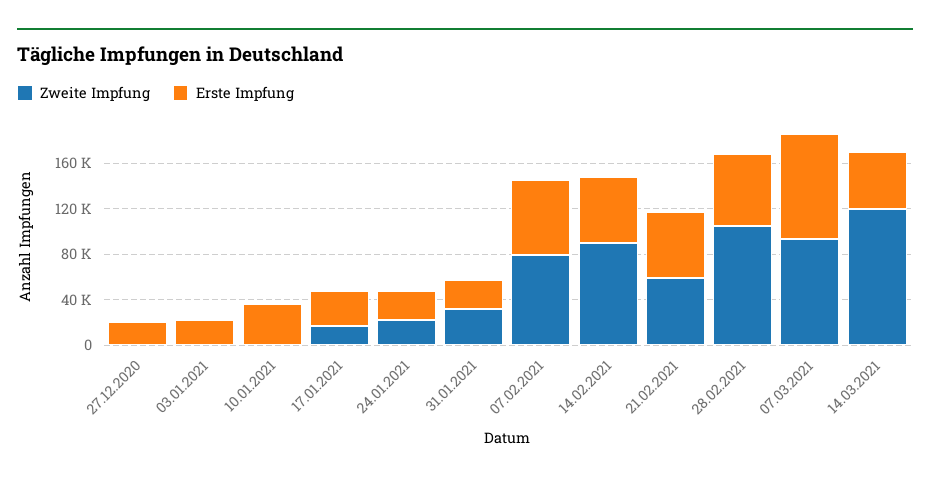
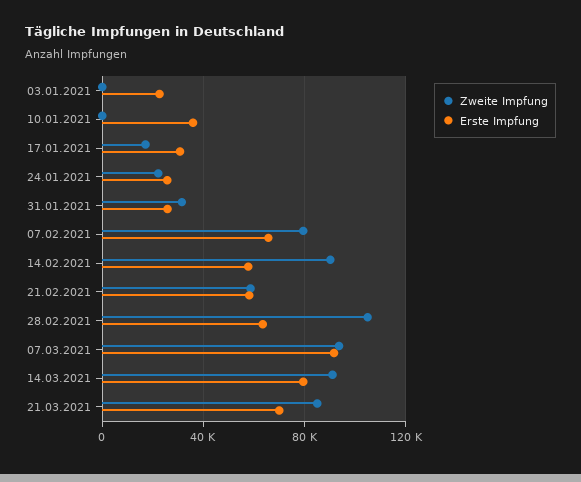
Zweite Impfung, 27.12.2020: 0 -> none
Erste Impfung, 27.12.2020: 20000 -> none
Zweite Impfung, 14.03.2021: 120000 -> 90000
Erste Impfung, 14.03.2021: 50000 -> 80000
Zweite Impfung, 21.03.2021: none -> 85000
Erste Impfung, 21.03.2021: none -> 70000

